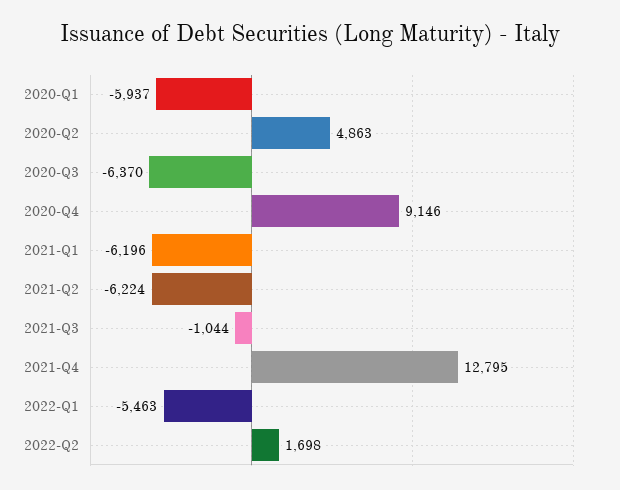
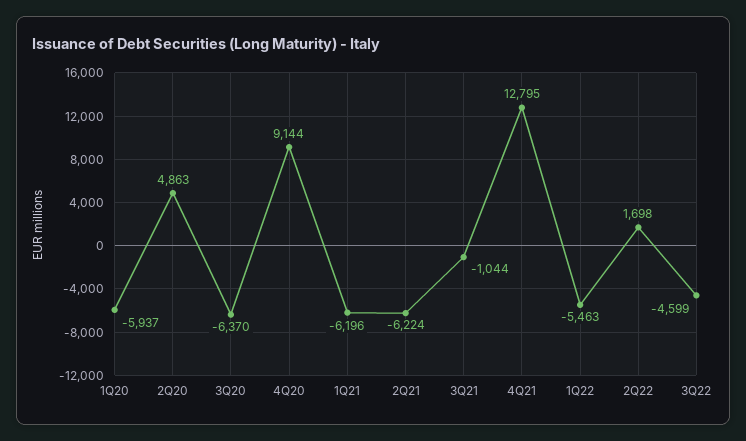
2020-Q4: 9146 -> 9144
3Q22: none -> -4599

